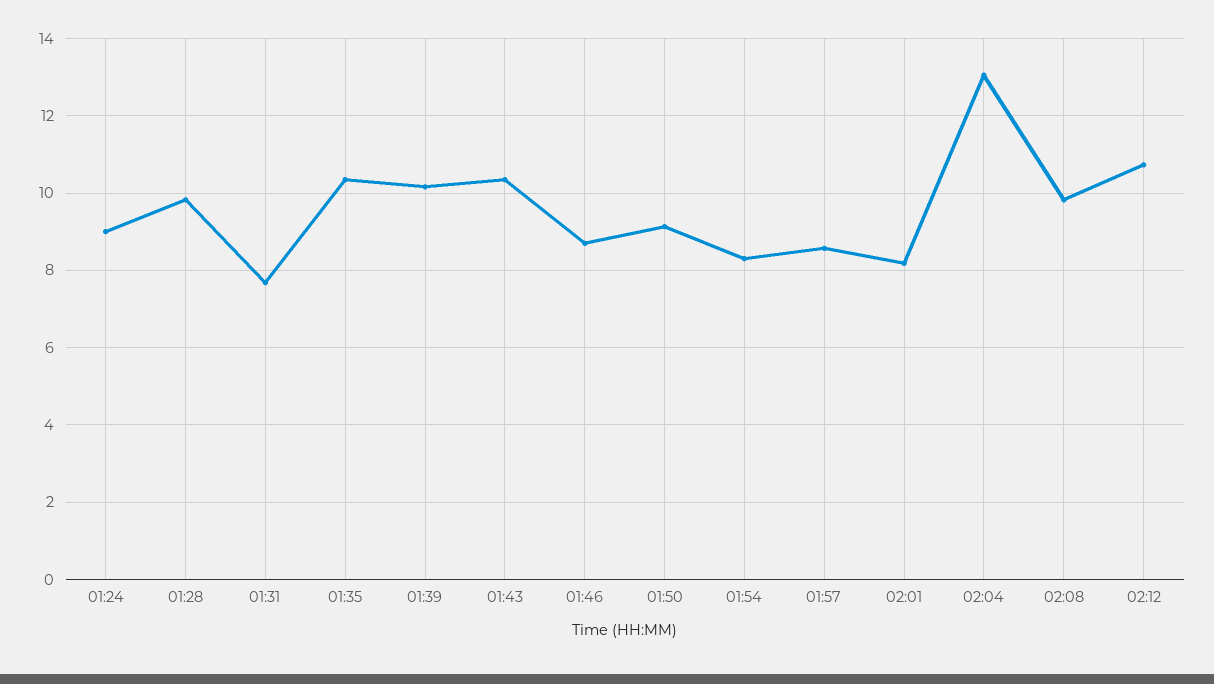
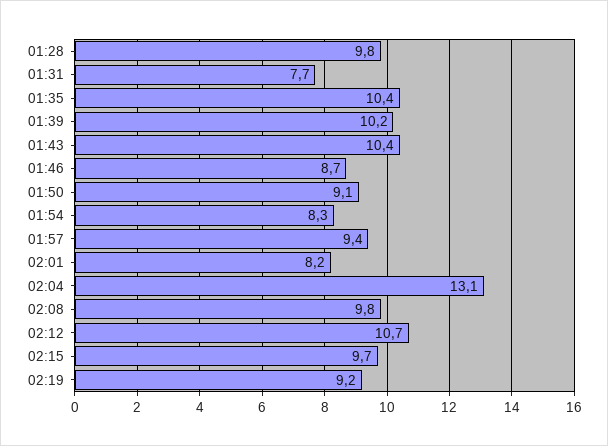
01:24: 9 -> none
01:57: 8.6 -> 9.4
02:15: none -> 9.7
02:19: none -> 9.2

